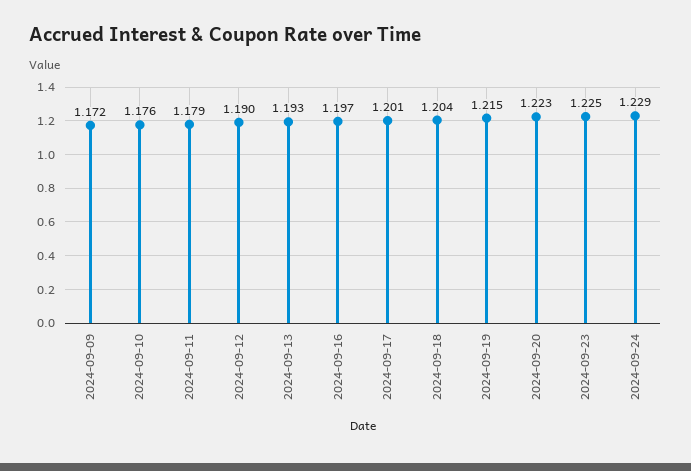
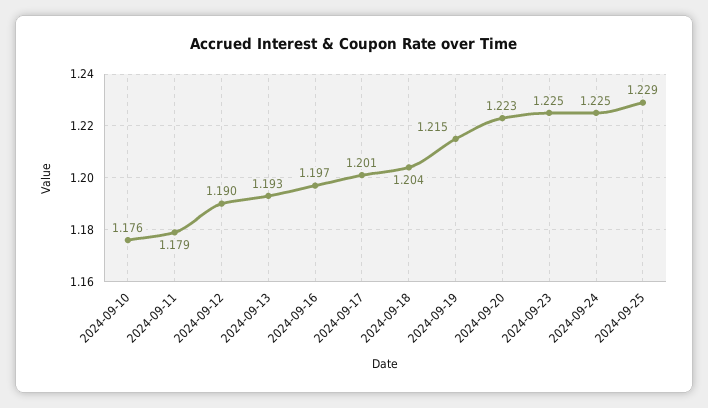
2024-09-09: 1.172 -> none
2024-09-24: 1.229 -> 1.225
2024-09-25: none -> 1.229

